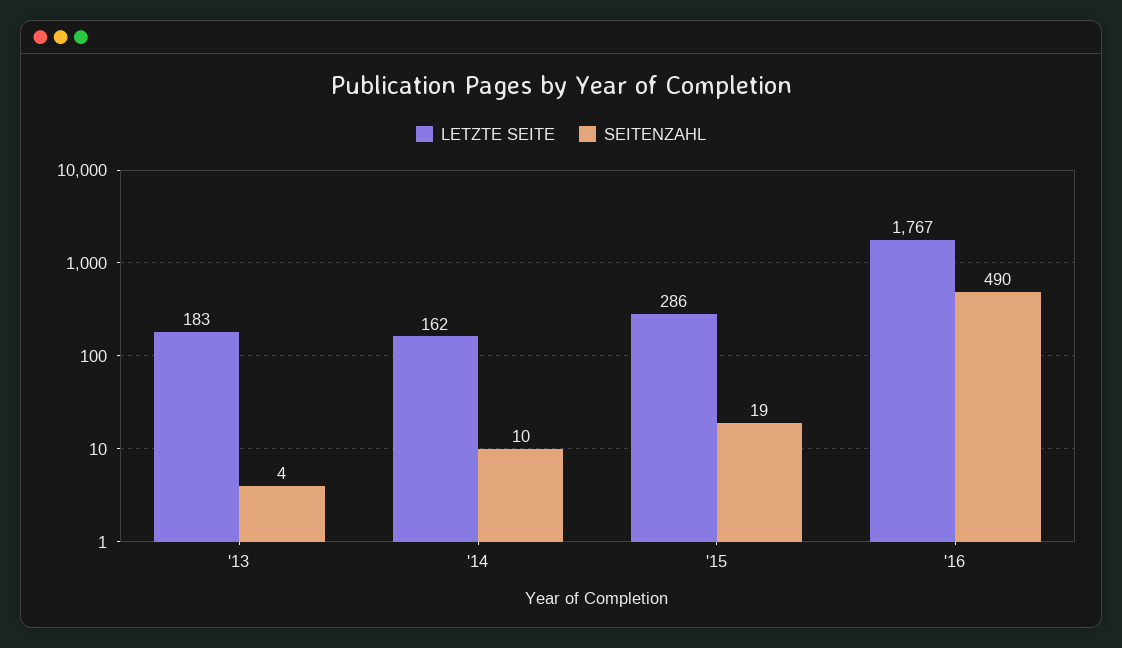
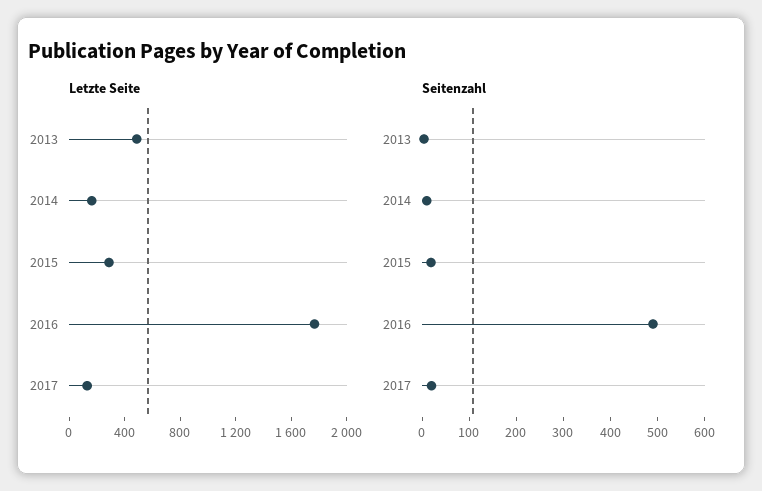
LETZTE SEITE, '13: 183 -> 500
LETZTE SEITE, 2017: none -> 100
SEITENZAHL, 2017: none -> 20

